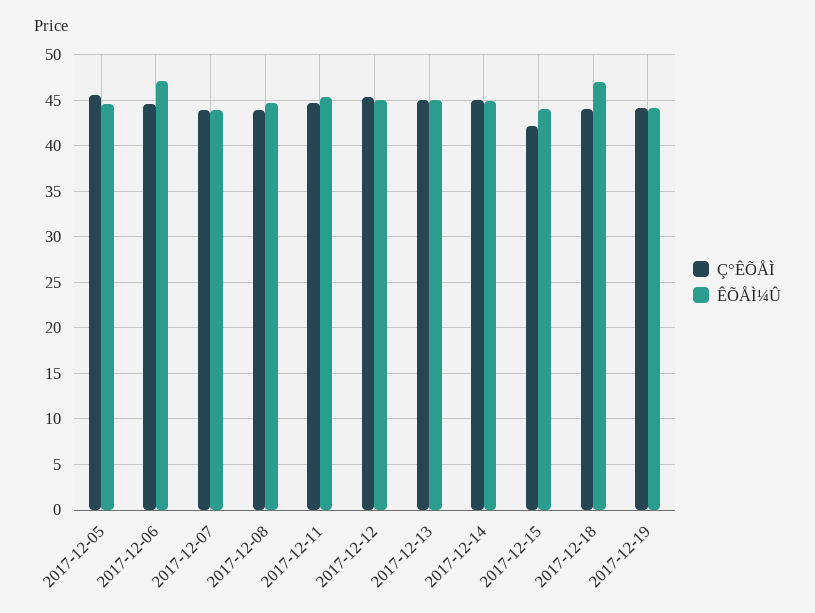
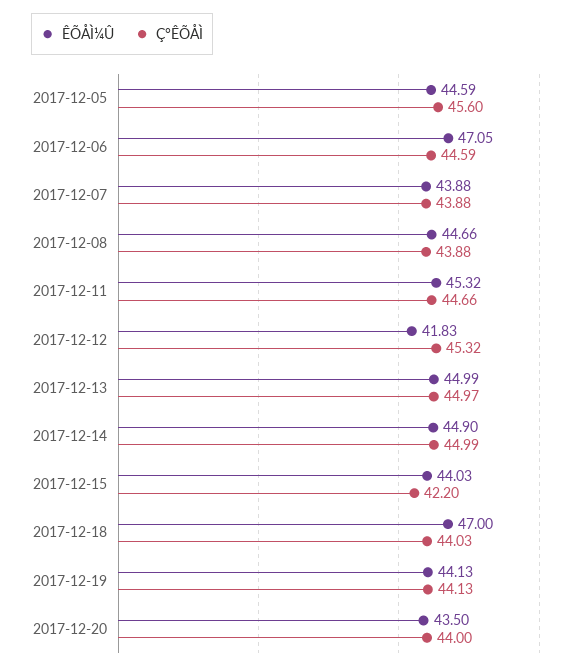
ÊÕÅÌ¼Û, 2017-12-12: 45 -> 41.83
ÊÕÅÌ¼Û, 2017-12-20: none -> 43.5
Ç°ÊÕÅÌ, 2017-12-20: none -> 44

